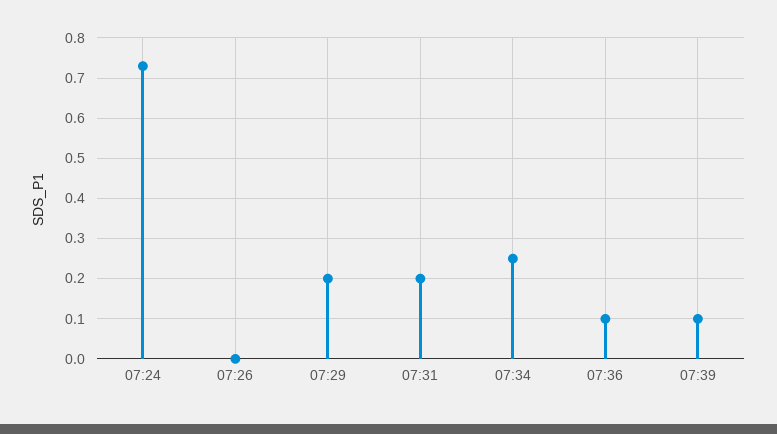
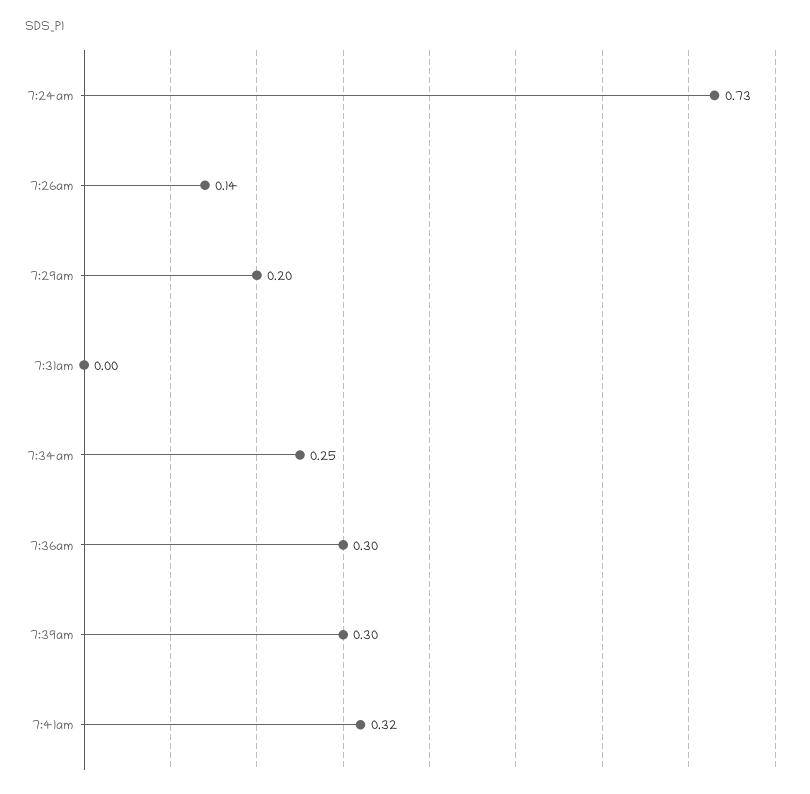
07:26: 0 -> 0.14
07:31: 0.2 -> 0
07:36: 0.1 -> 0.3
07:39: 0.1 -> 0.3
7:41am: none -> 0.32

